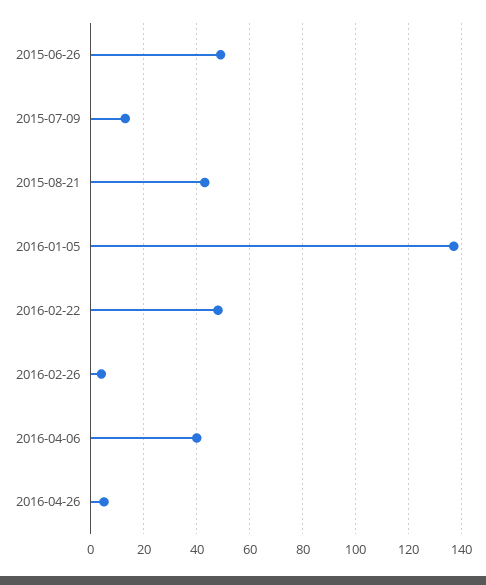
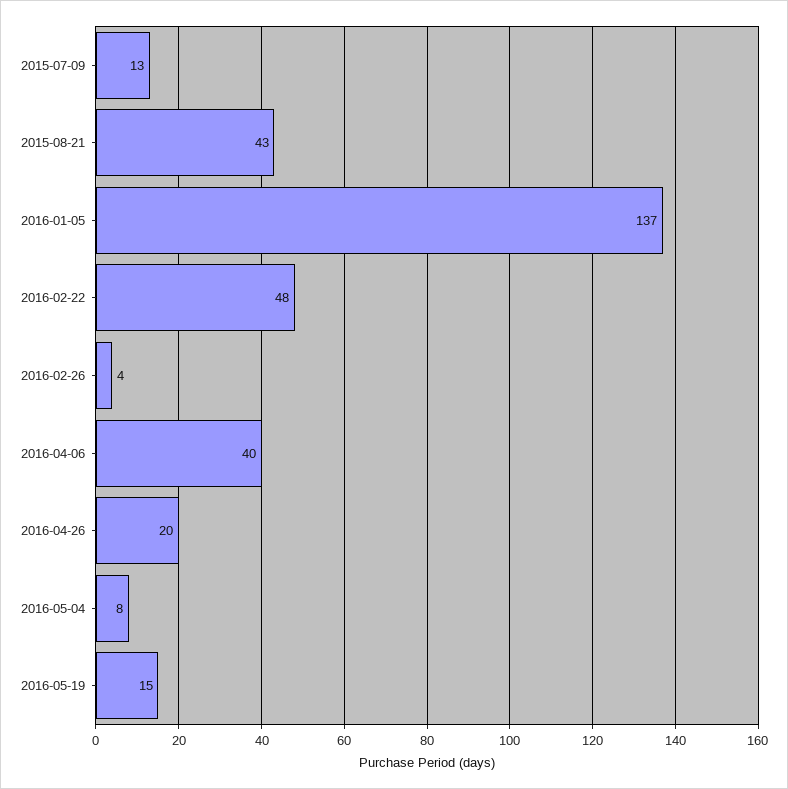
2015-06-26: 50 -> none
2016-04-26: 5 -> 20
2016-05-04: none -> 8
2016-05-19: none -> 15

